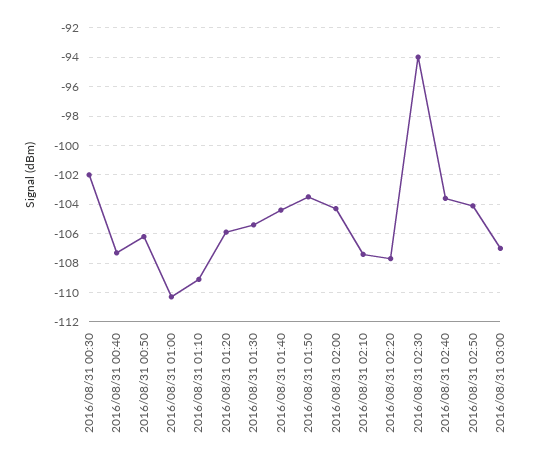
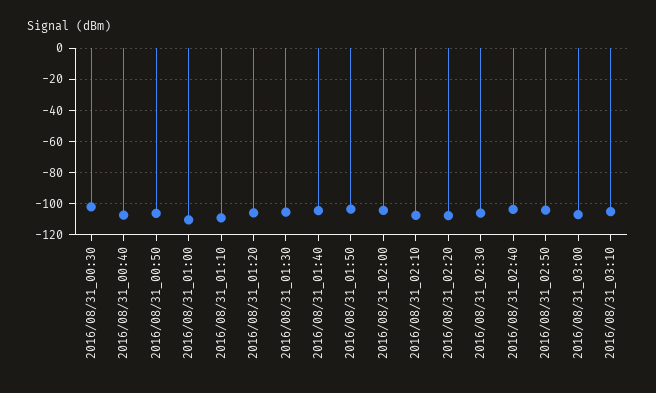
2016/08/31 02:30: -94 -> -105
2016/08/31_03:10: none -> -105

